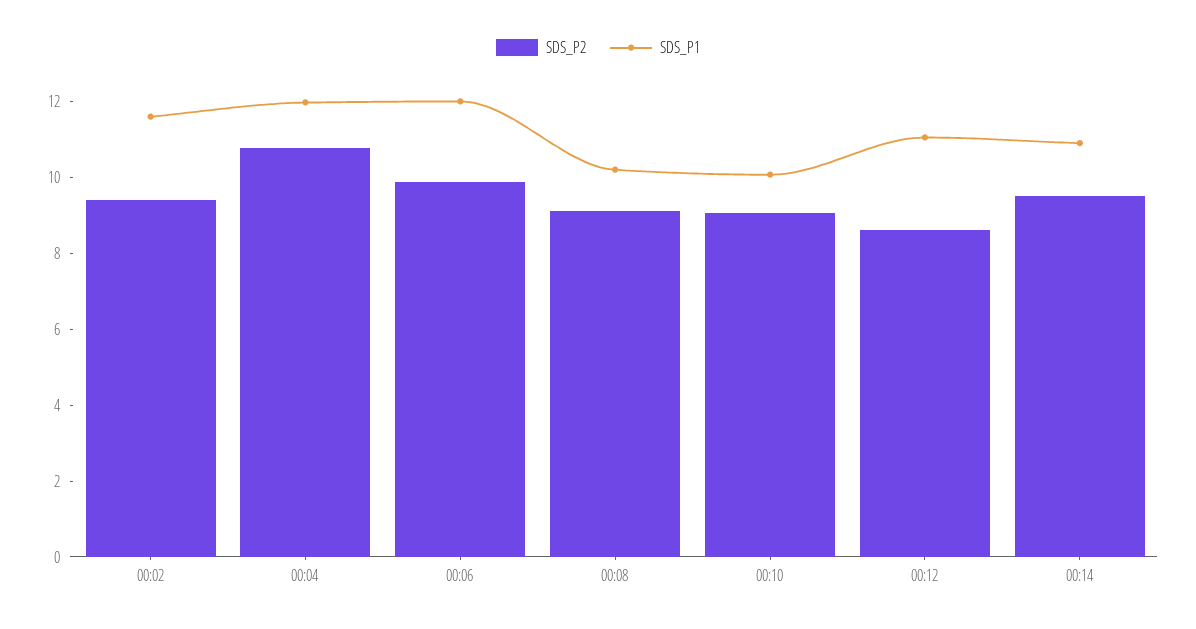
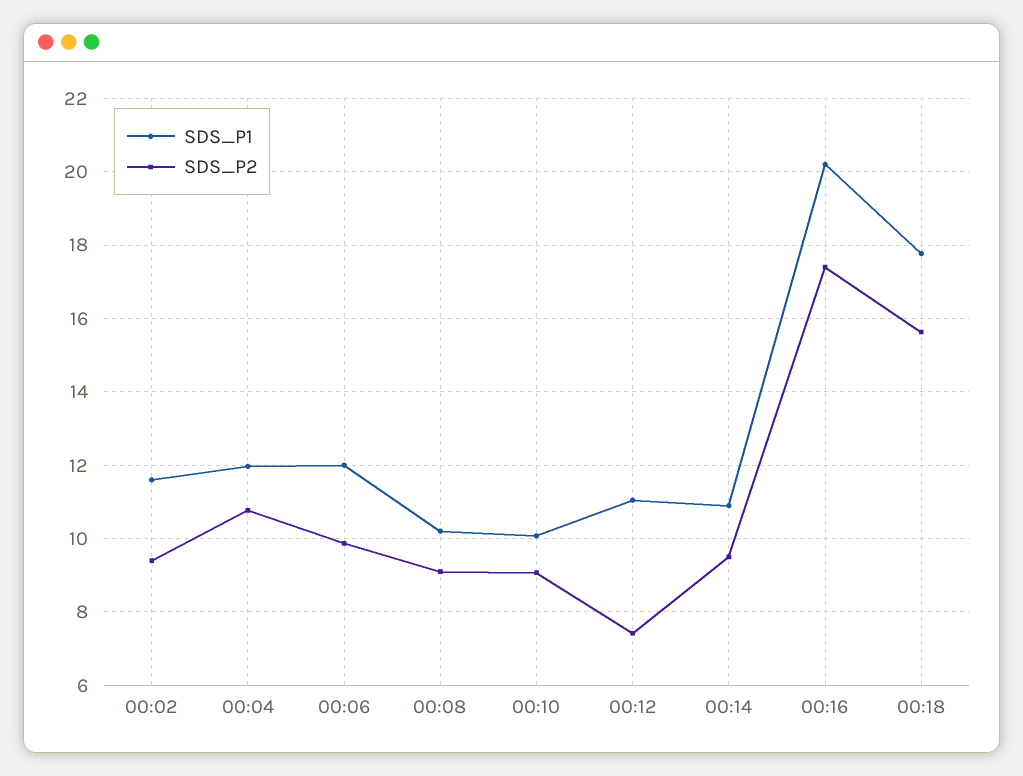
SDS_P2, 00:12: 8.5 -> 7.4
SDS_P1, 00:16: none -> 20.2
SDS_P2, 00:16: none -> 17.4
SDS_P1, 00:18: none -> 17.8
SDS_P2, 00:18: none -> 15.6

